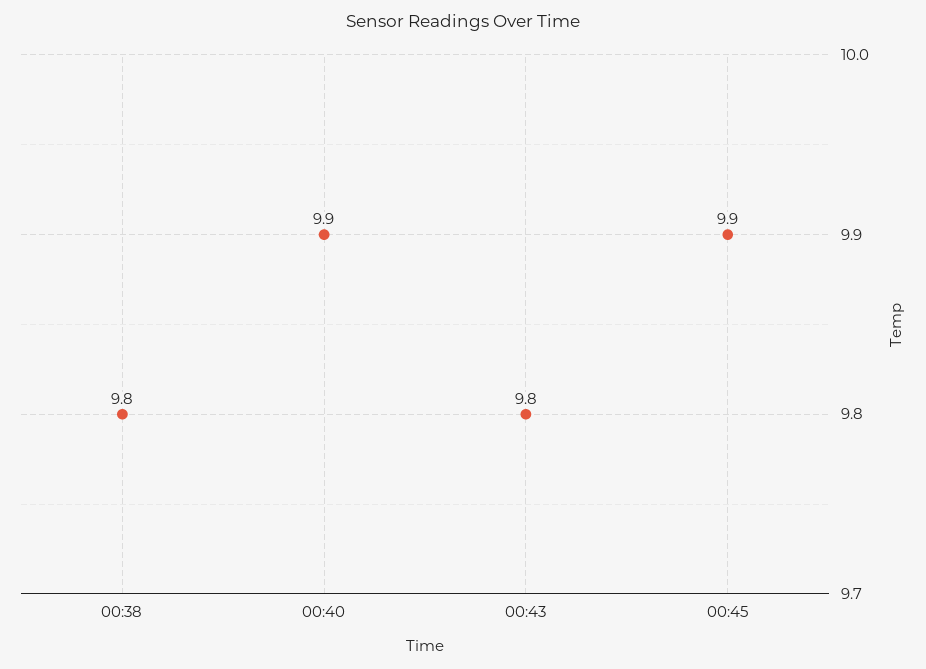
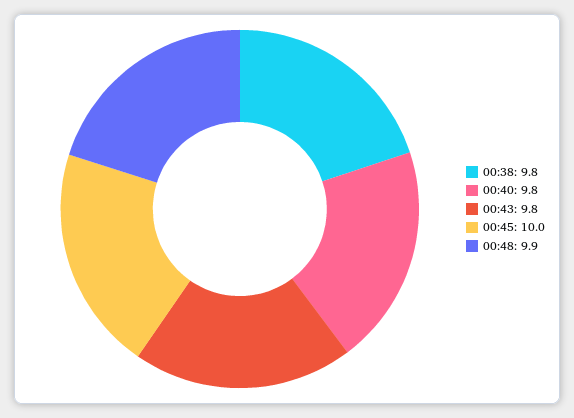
00:40: 9.9 -> 9.8
00:45: 9.9 -> 10
00:48: none -> 9.9

